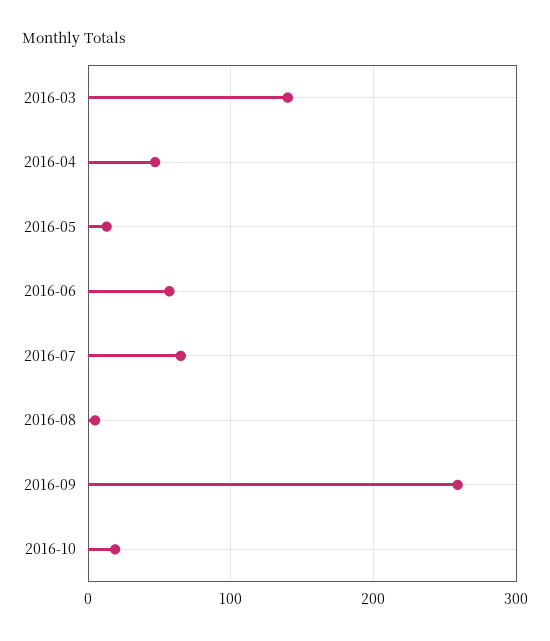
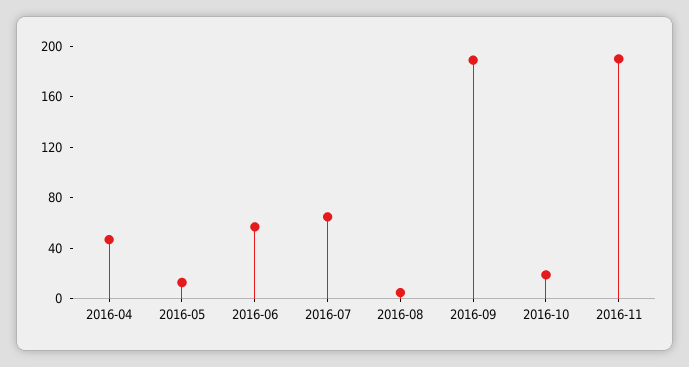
2016-03: 140 -> none
2016-09: 260 -> 190
2016-11: none -> 190

